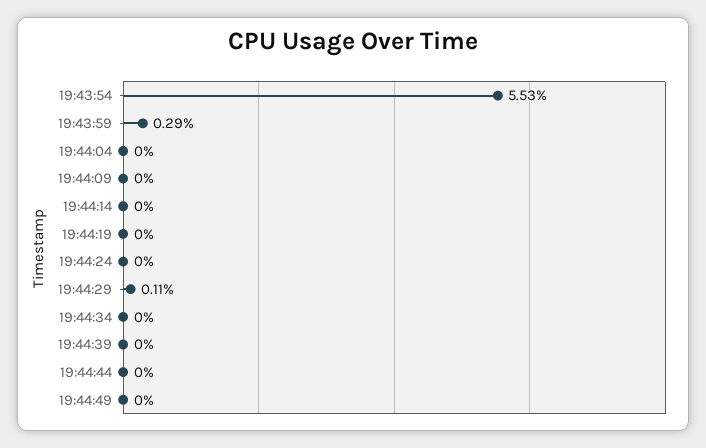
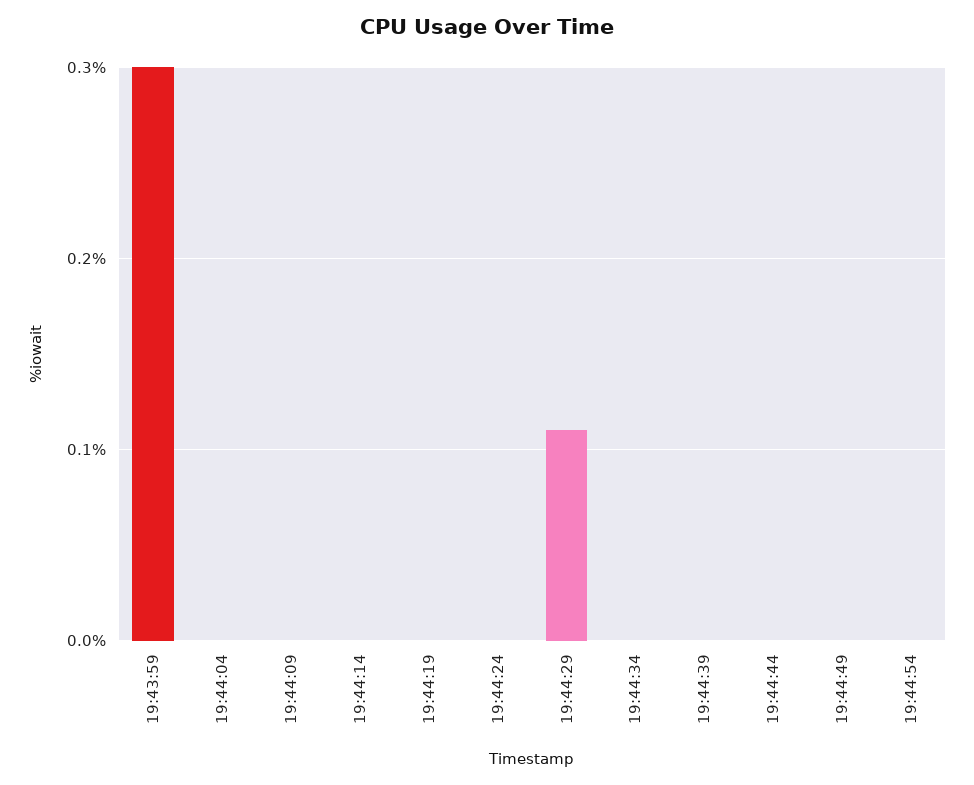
19:43:54: 5.53 -> none
19:43:59: 0.29 -> 0.3
19:44:54: none -> 0

